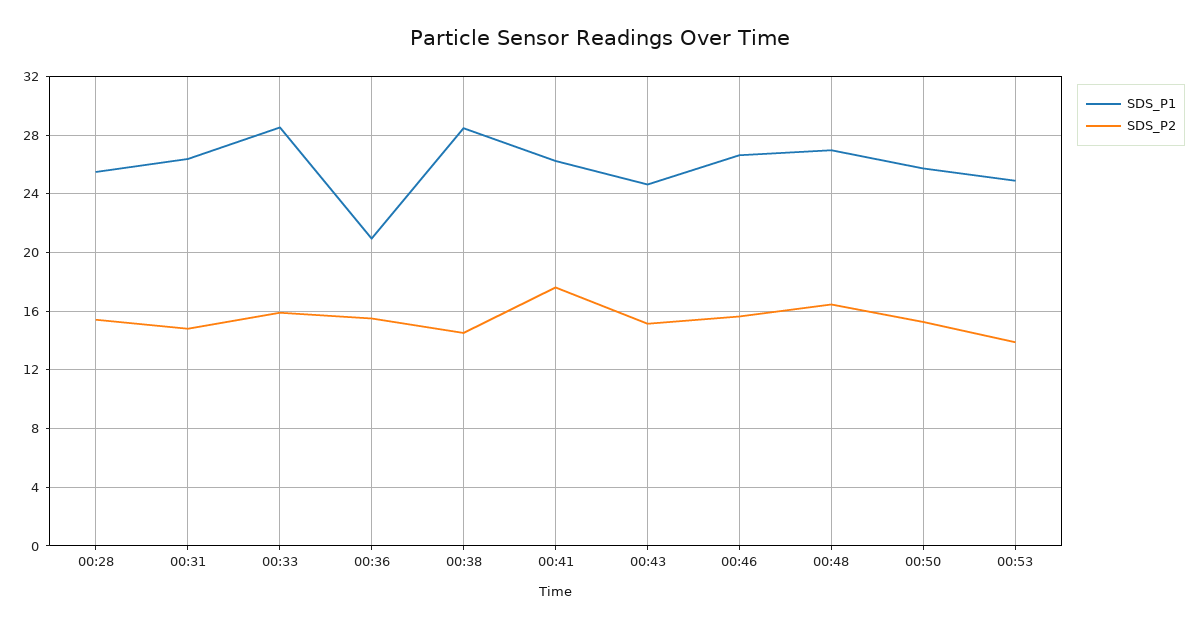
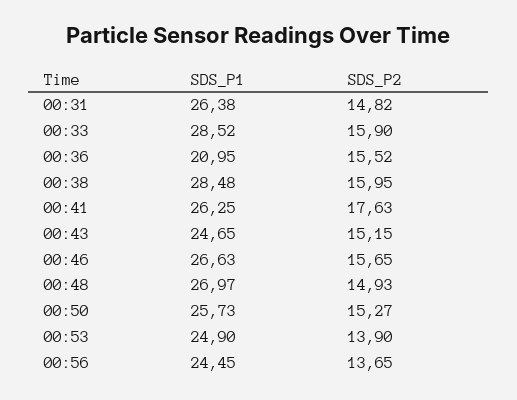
SDS_P1, 00:28: 25.5 -> none
SDS_P2, 00:28: 15.5 -> none
SDS_P2, 00:38: 14.5 -> 15.95
SDS_P2, 00:48: 16.5 -> 14.93
SDS_P1, 00:56: none -> 24.45
SDS_P2, 00:56: none -> 13.65

